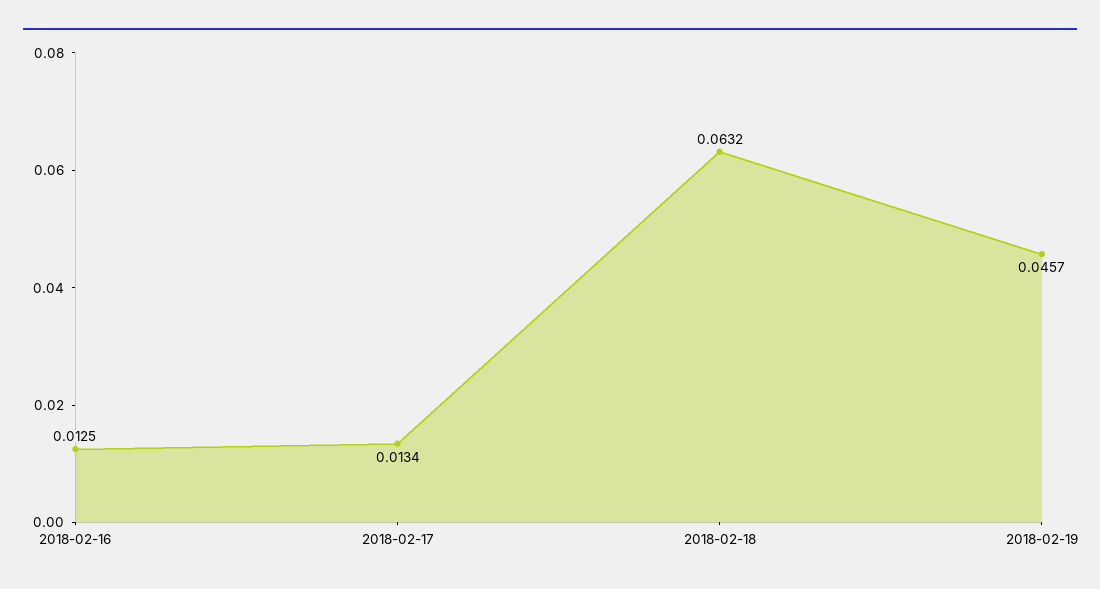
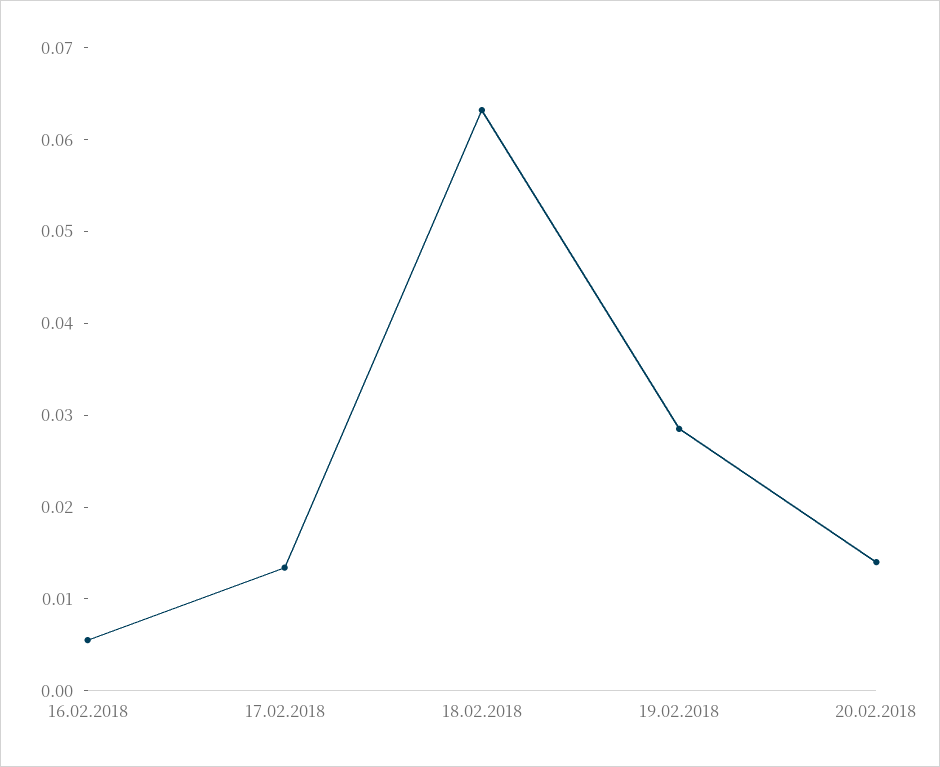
2018-02-16: 0.0125 -> 0.006
2018-02-19: 0.0457 -> 0.028
20.02.2018: none -> 0.014

